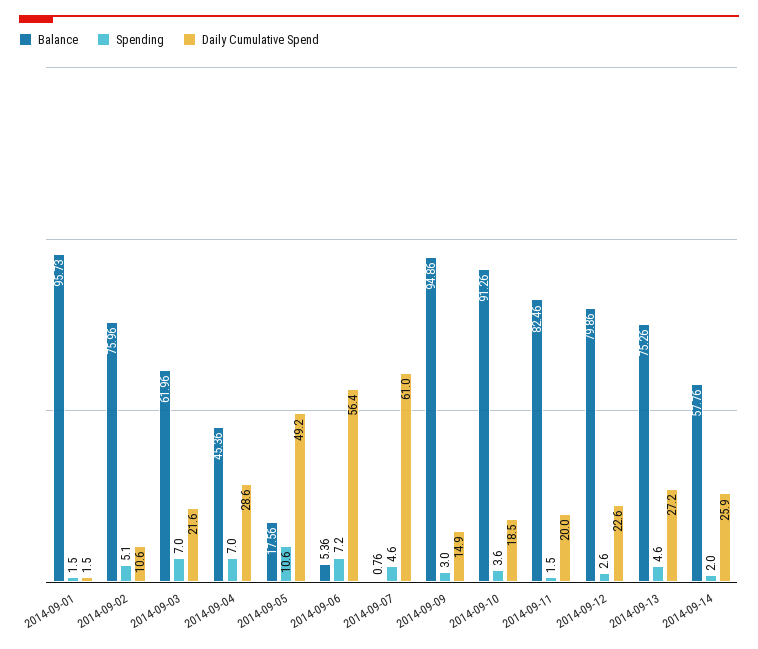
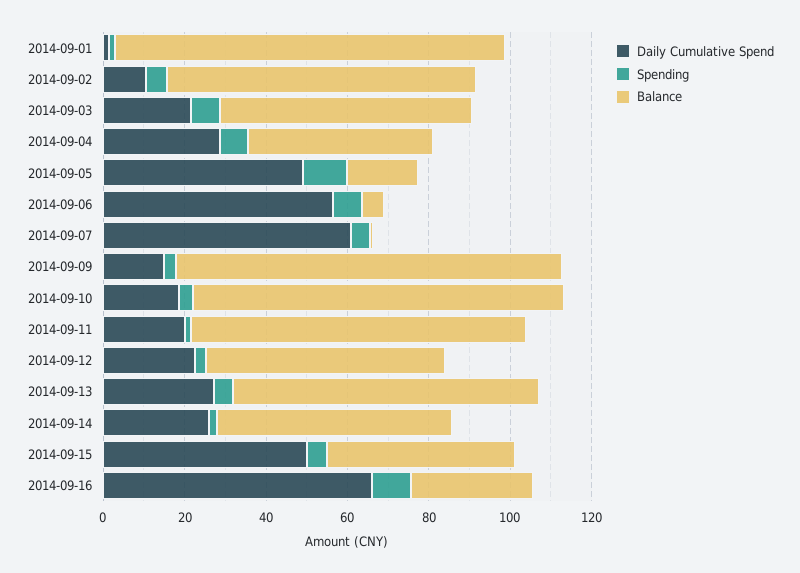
Balance, 2014-09-12: 79.86 -> 60
Daily Cumulative Spend, 2014-09-15: none -> 50
Spending, 2014-09-15: none -> 5
Balance, 2014-09-15: none -> 45
Daily Cumulative Spend, 2014-09-16: none -> 65
Spending, 2014-09-16: none -> 10
Balance, 2014-09-16: none -> 30

